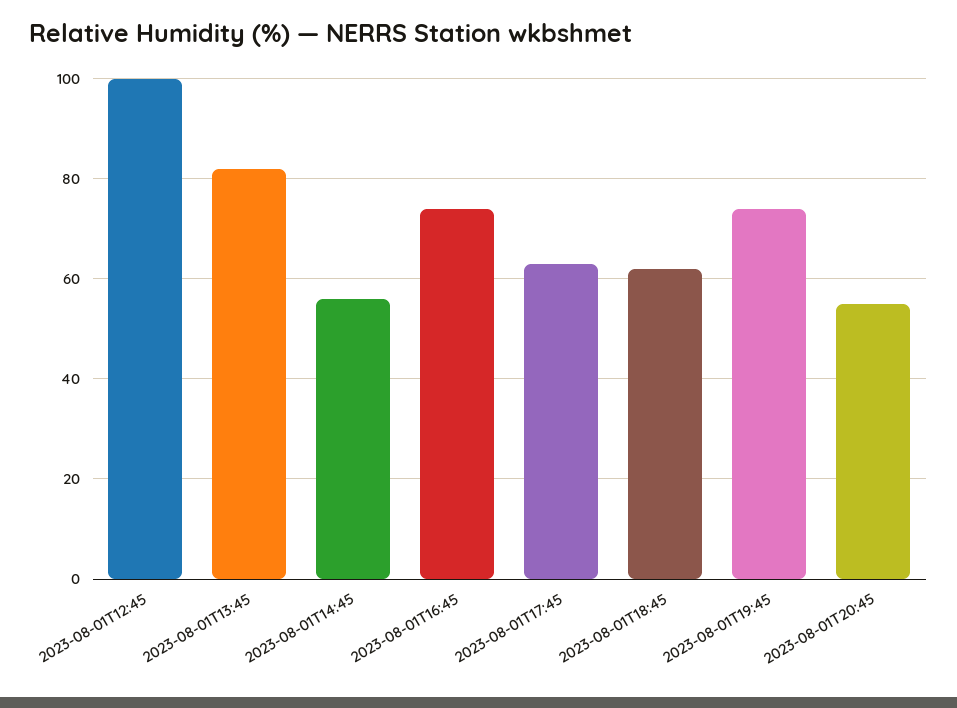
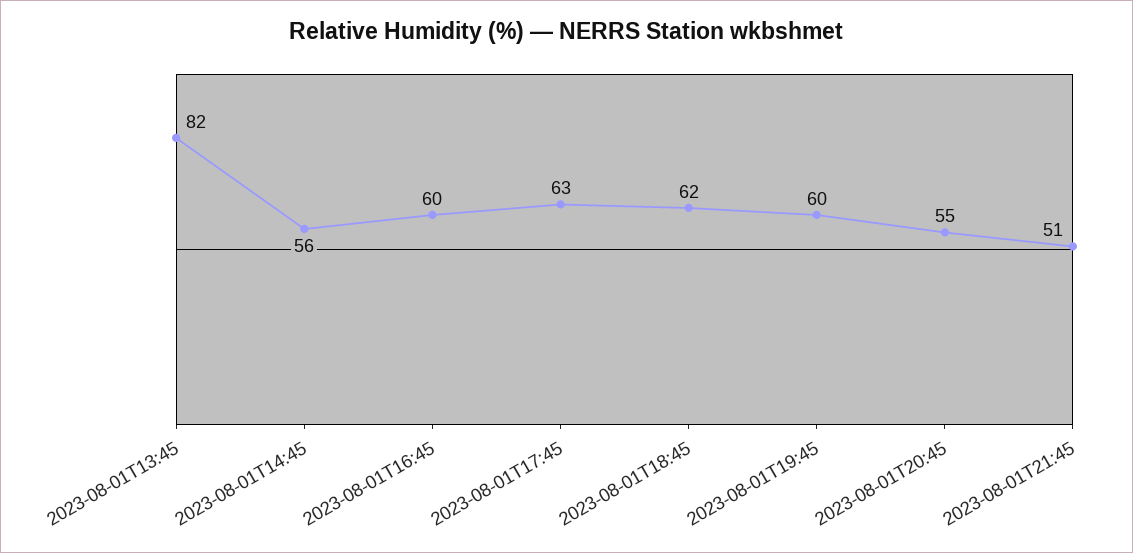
2023-08-01T12:45: 100 -> none
2023-08-01T16:45: 75 -> 60
2023-08-01T19:45: 75 -> 60
2023-08-01T21:45: none -> 51

